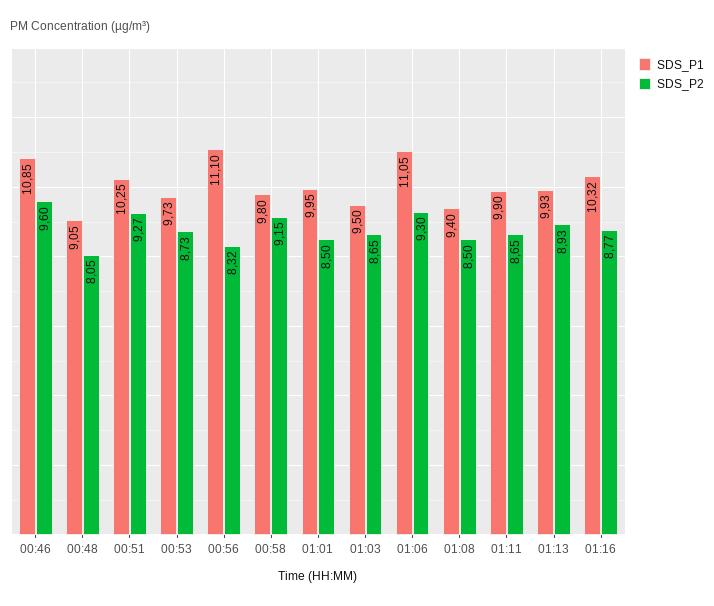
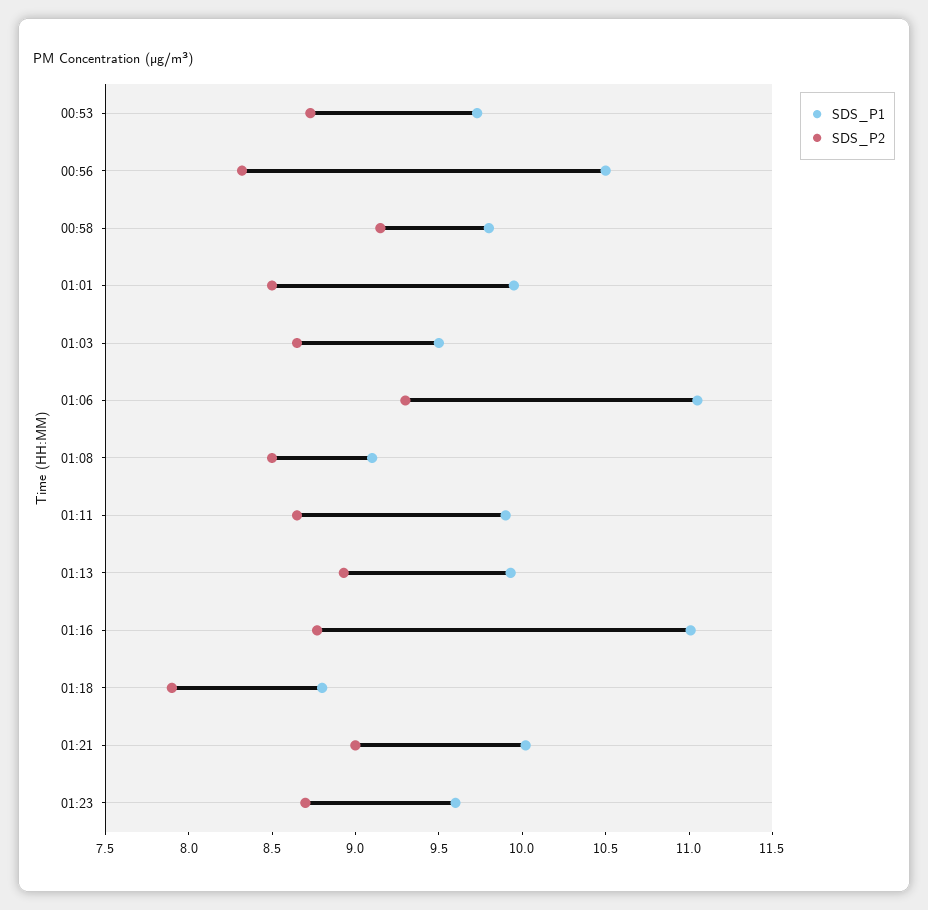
SDS_P1, 00:46: 10.85 -> none
SDS_P2, 00:46: 9.6 -> none
SDS_P1, 00:48: 9.05 -> none
SDS_P2, 00:48: 8.05 -> none
SDS_P1, 00:51: 10.25 -> none
SDS_P2, 00:51: 9.27 -> none
SDS_P1, 00:56: 11.1 -> 10.5
SDS_P1, 01:08: 9.4 -> 9.1
SDS_P1, 01:16: 10.32 -> 11
SDS_P1, 01:18: none -> 8.8
SDS_P2, 01:18: none -> 7.9
SDS_P1, 01:21: none -> 10
SDS_P2, 01:21: none -> 9
SDS_P1, 01:23: none -> 9.6
SDS_P2, 01:23: none -> 8.7

